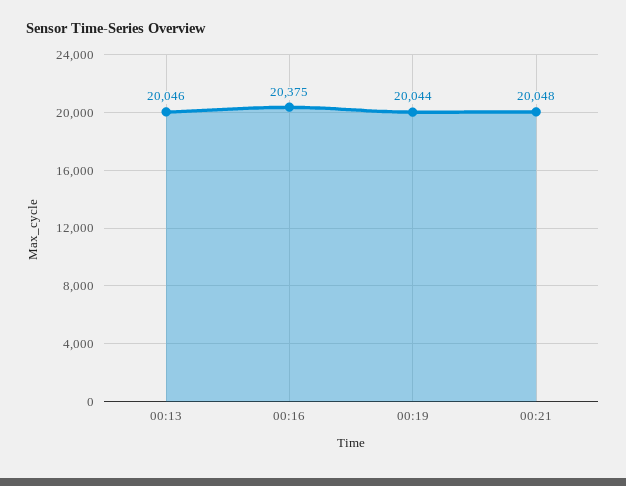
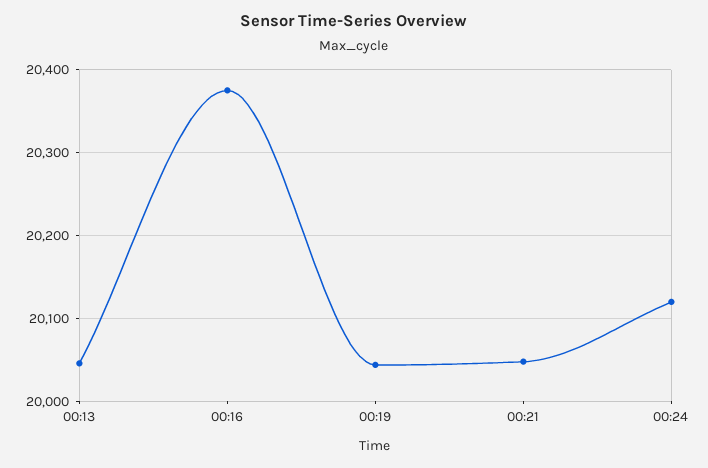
00:24: none -> 20120

